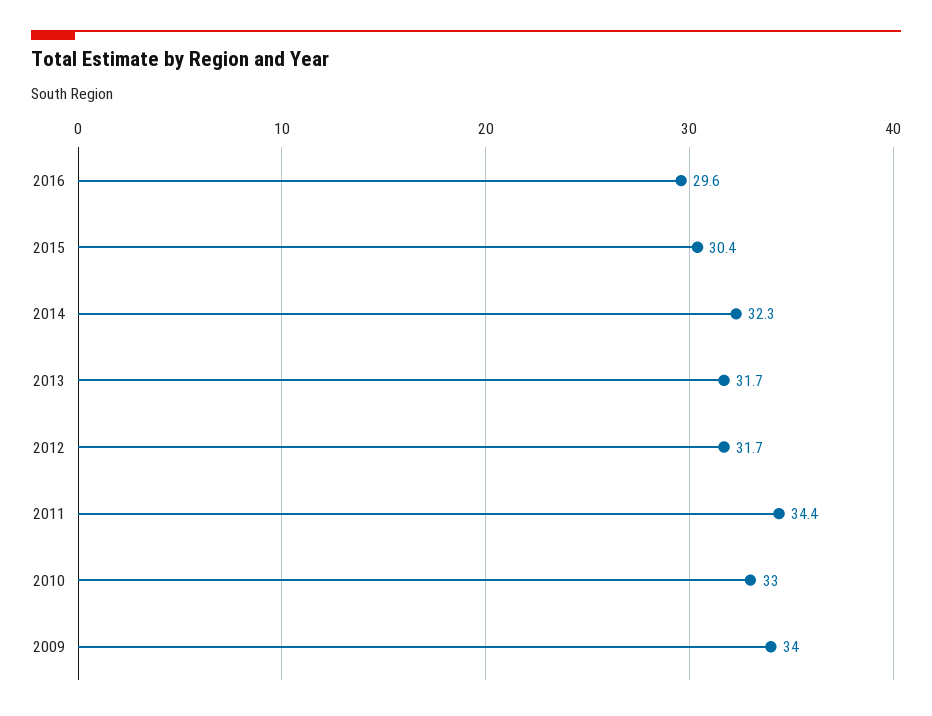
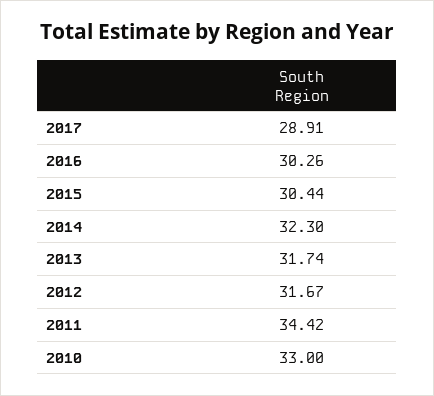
2016: 29.6 -> 30.26
2009: 34 -> none
2017: none -> 28.91

